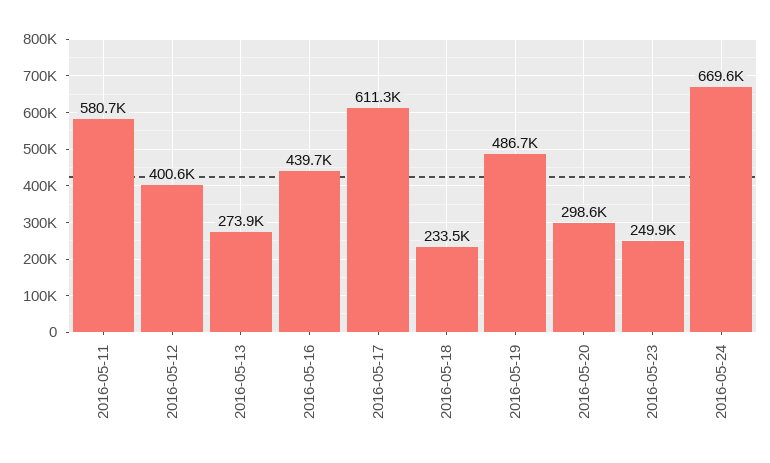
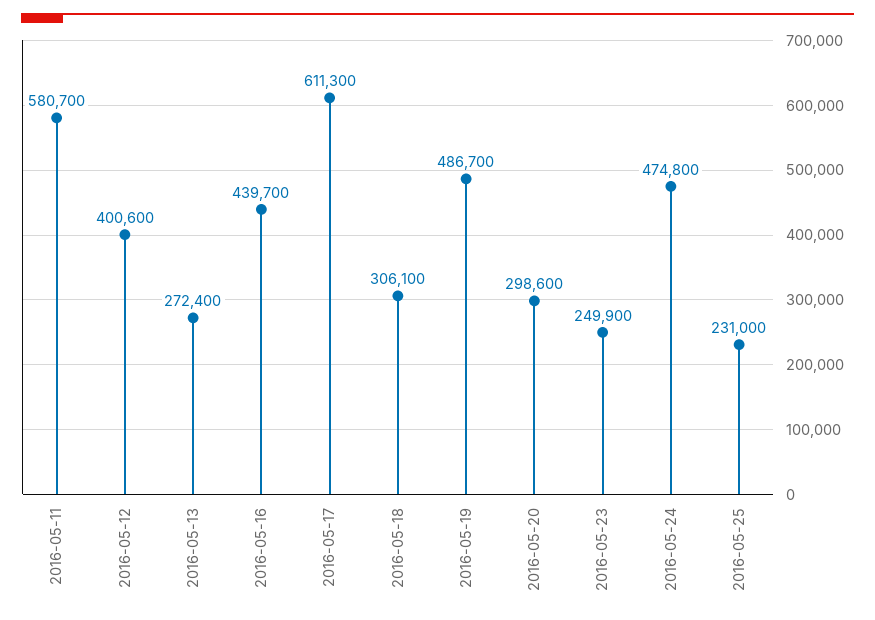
2016-05-13: 273900 -> 272400
2016-05-18: 233500 -> 306100
2016-05-24: 669600 -> 474800
2016-05-25: none -> 231000

